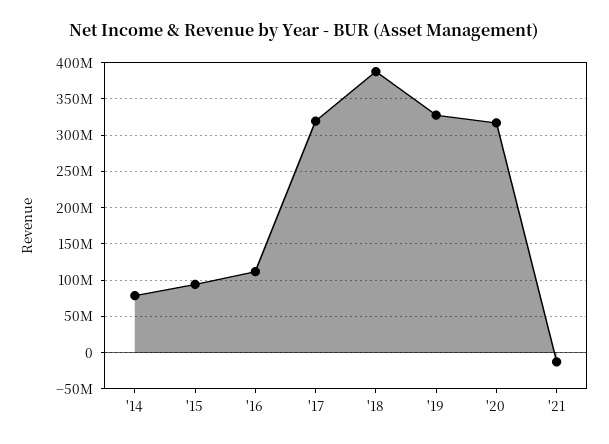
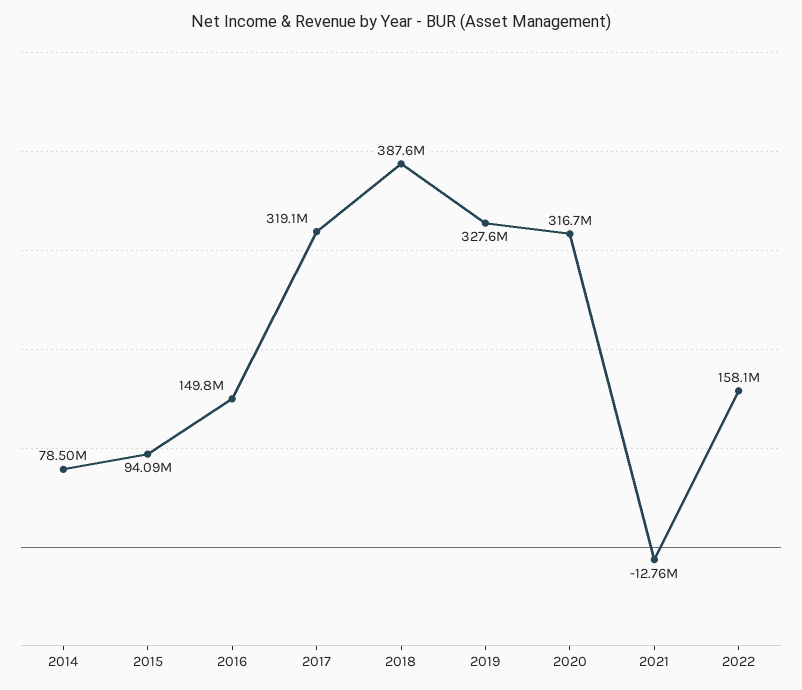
'16: 110000000 -> 149800000
2022: none -> 158100000

